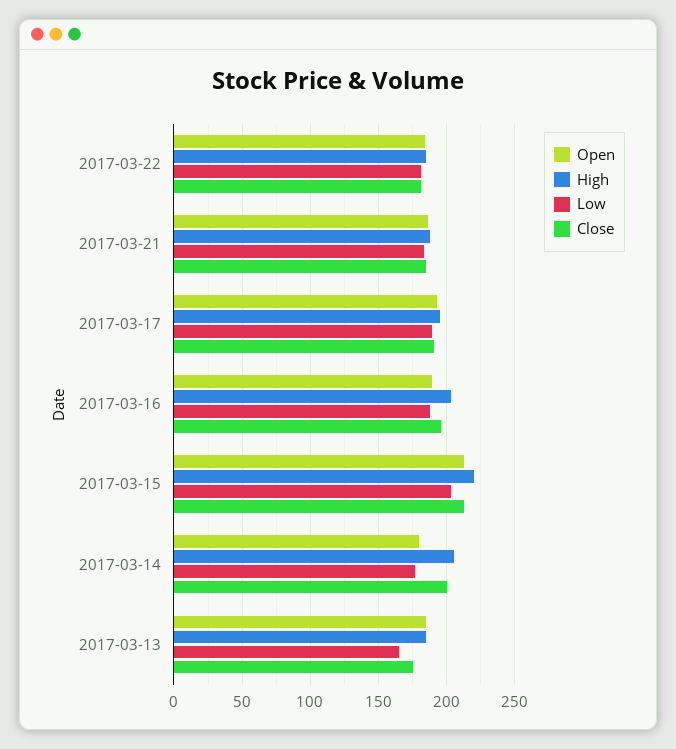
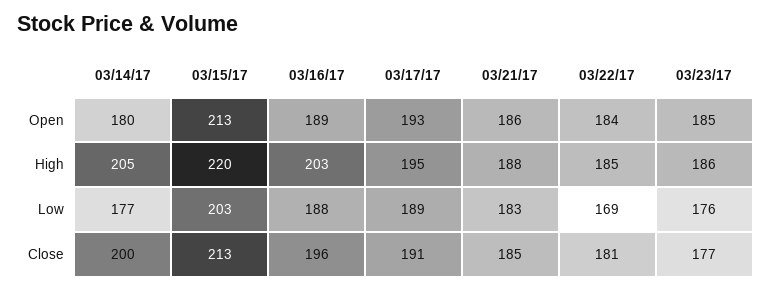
Low, 2017-03-22: 180 -> 169
Open, 2017-03-13: 185 -> none
High, 2017-03-13: 185 -> none
Low, 2017-03-13: 165 -> none
Close, 2017-03-13: 175 -> none
Open, 03/23/17: none -> 185
High, 03/23/17: none -> 186
Low, 03/23/17: none -> 176
Close, 03/23/17: none -> 177

